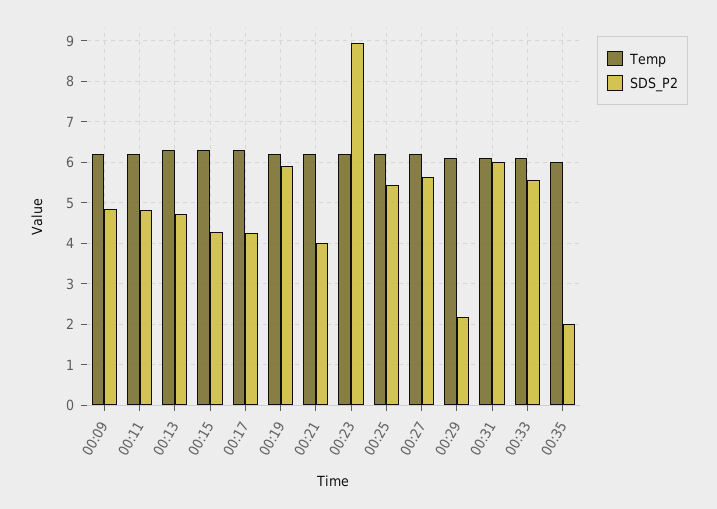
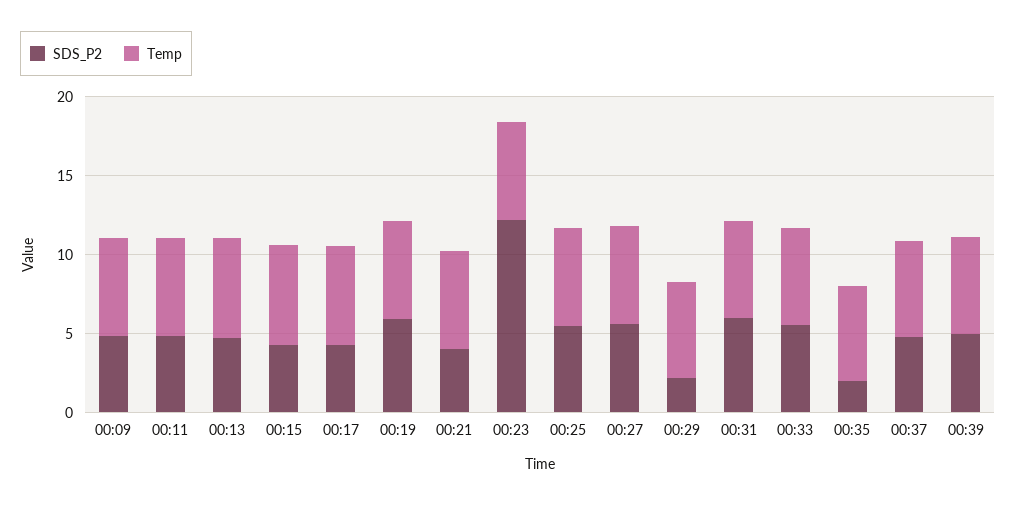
SDS_P2, 00:23: 9 -> 12
SDS_P2, 00:37: none -> 5
Temp, 00:37: none -> 6
SDS_P2, 00:39: none -> 5
Temp, 00:39: none -> 6

